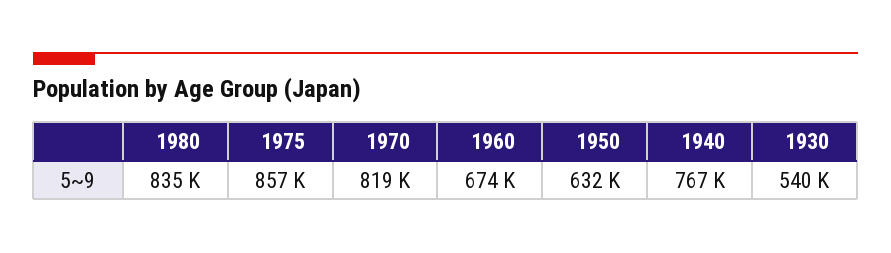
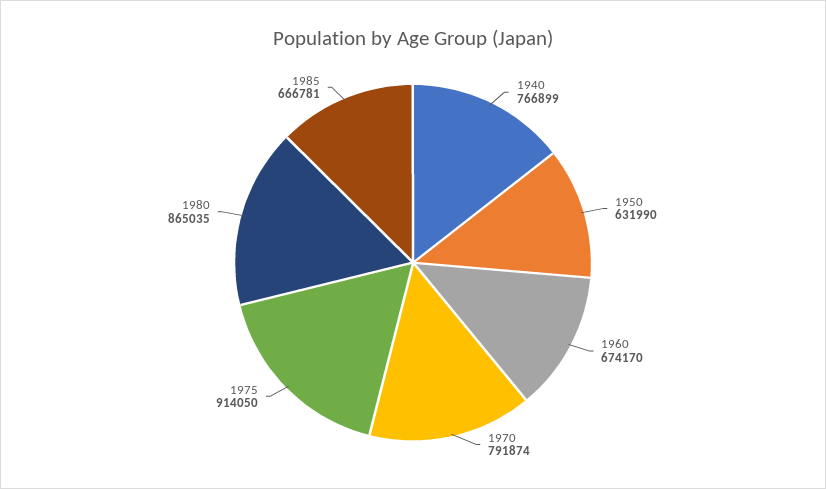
1980: 835000 -> 865035
1975: 857000 -> 914050
1970: 819000 -> 791874
1930: 540000 -> none
1985: none -> 666781

